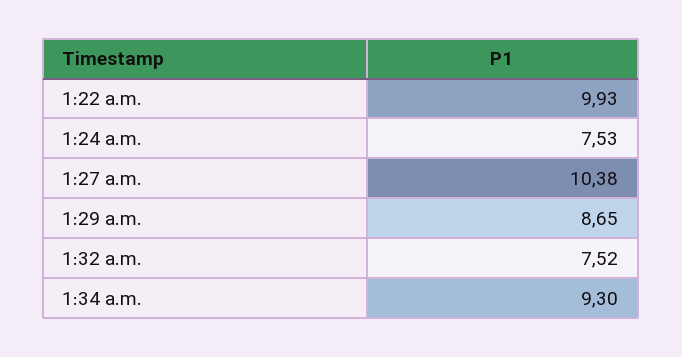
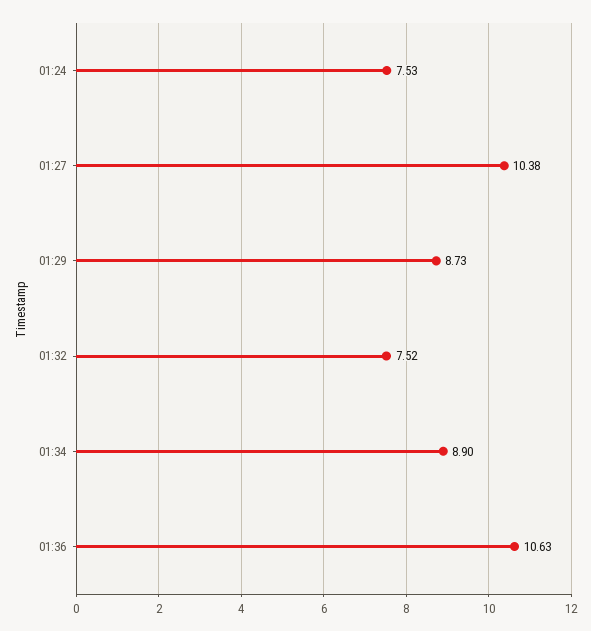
1:22 a.m.: 9.93 -> none
1:29 a.m.: 8.65 -> 8.73
1:34 a.m.: 9.3 -> 8.9
01:36: none -> 10.63

